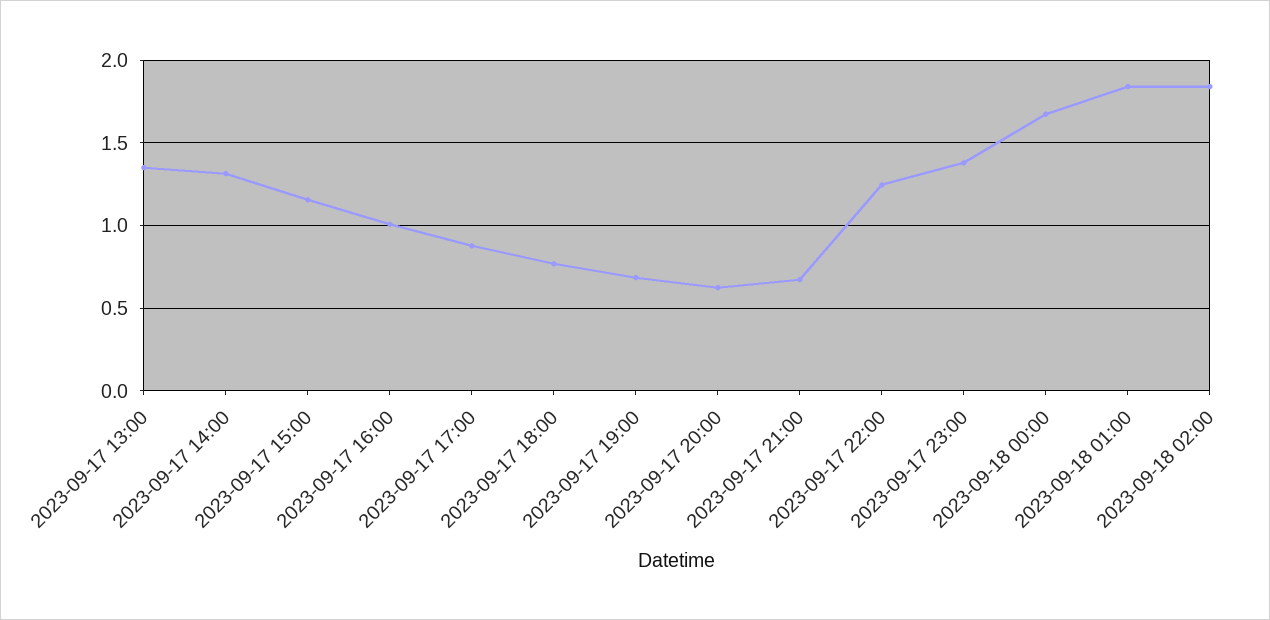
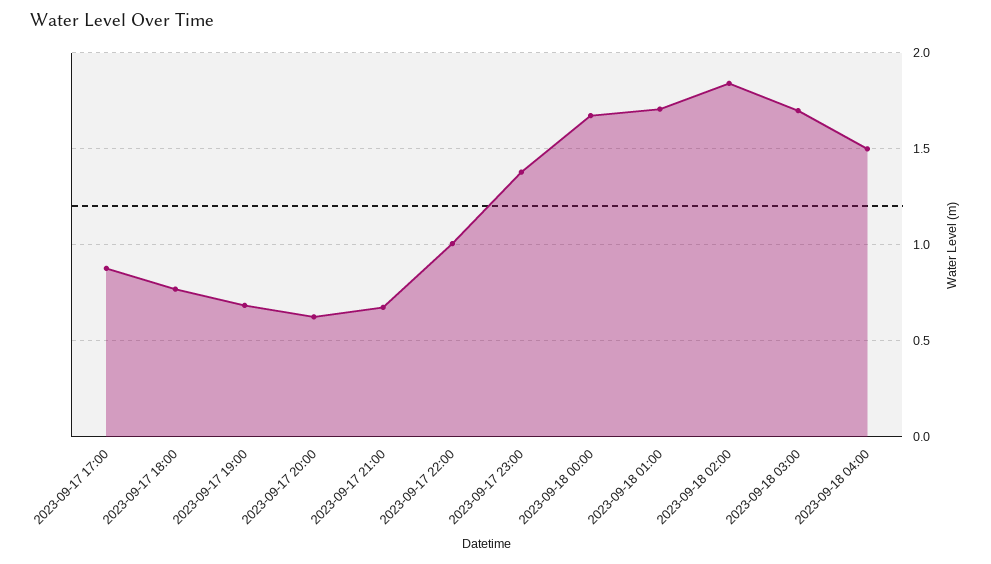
2023-09-17 13:00: 1.35 -> none
2023-09-17 14:00: 1.3 -> none
2023-09-17 15:00: 1.15 -> none
2023-09-17 16:00: 1 -> none
2023-09-17 22:00: 1.25 -> 1
2023-09-18 01:00: 1.85 -> 1.7
2023-09-18 03:00: none -> 1.7
2023-09-18 04:00: none -> 1.5

